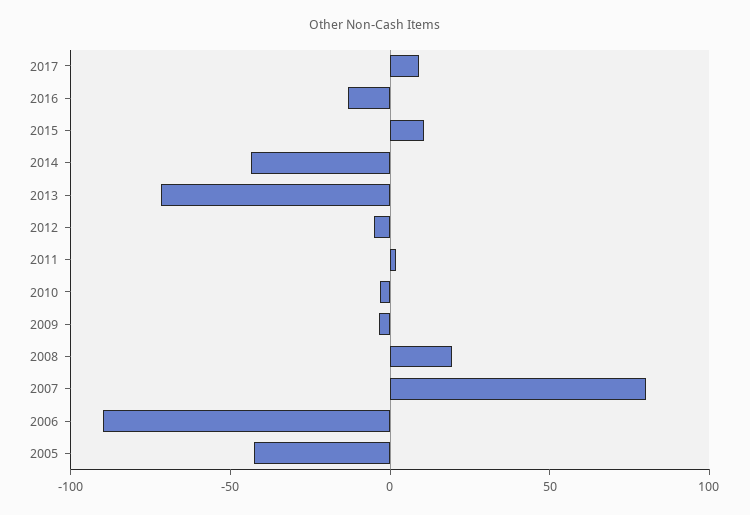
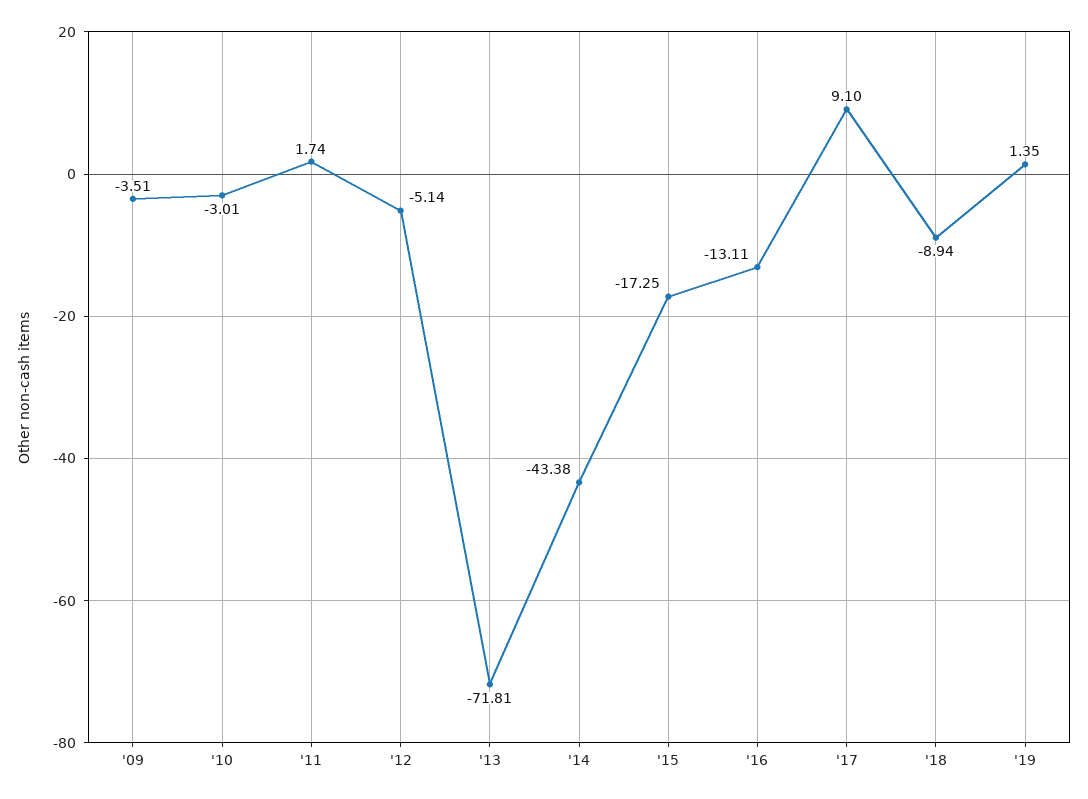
2015: 10 -> -17.25
2008: 20 -> none
2007: 80 -> none
2006: -90 -> none
2005: -40 -> none
'18: none -> -8.94
'19: none -> 1.35

